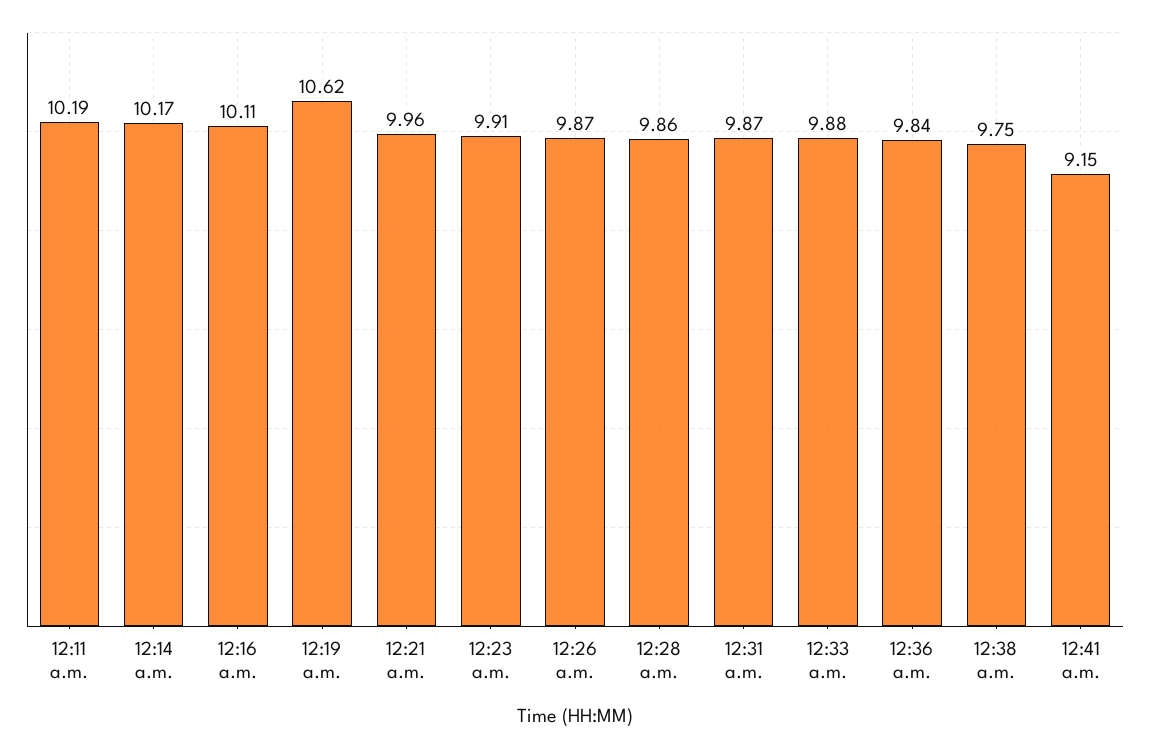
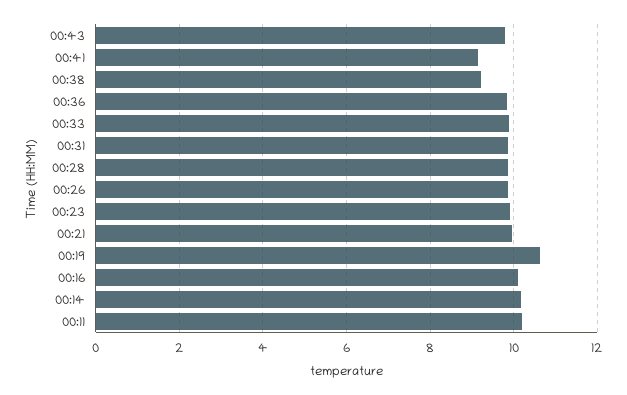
12:38 a.m.: 9.75 -> 9.2
00:43: none -> 9.8

